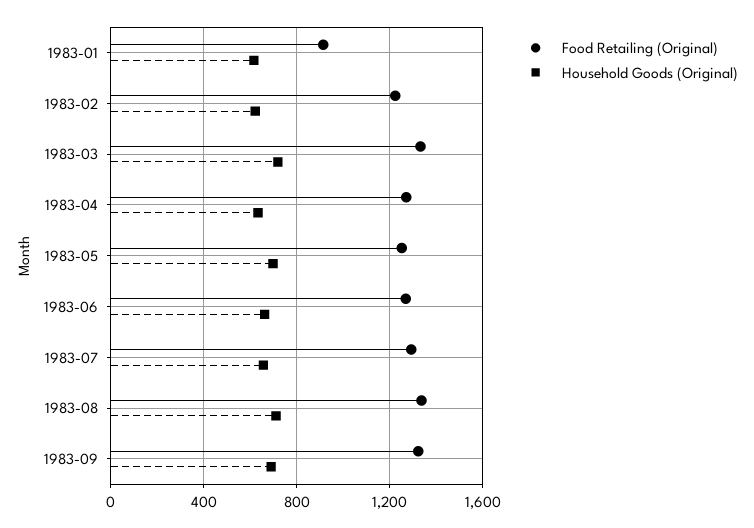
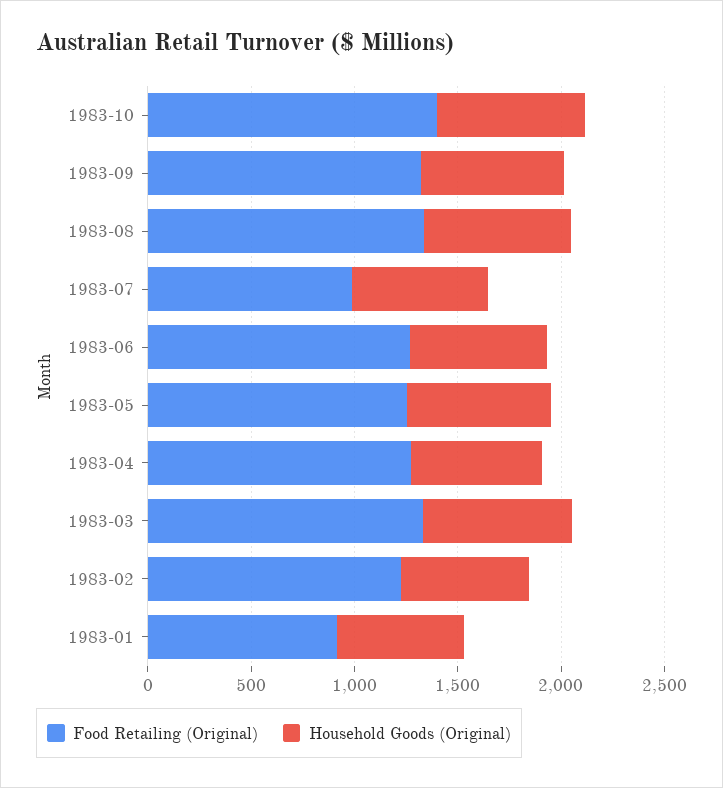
Food Retailing (Original), 1983-07: 1300 -> 1000
Food Retailing (Original), 1983-10: none -> 1400
Household Goods (Original), 1983-10: none -> 700

